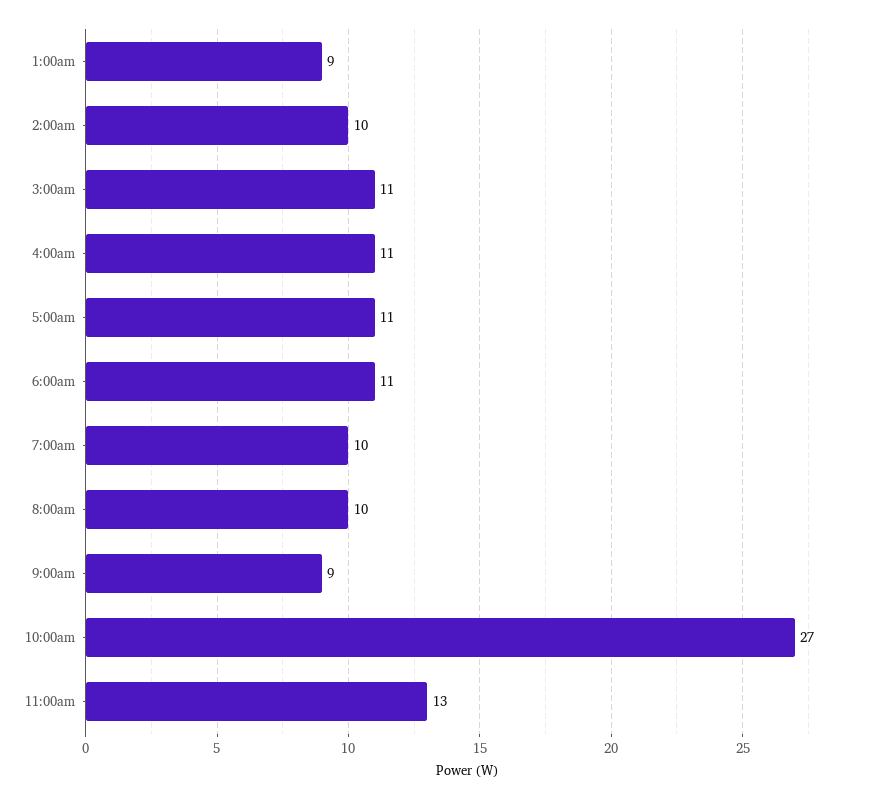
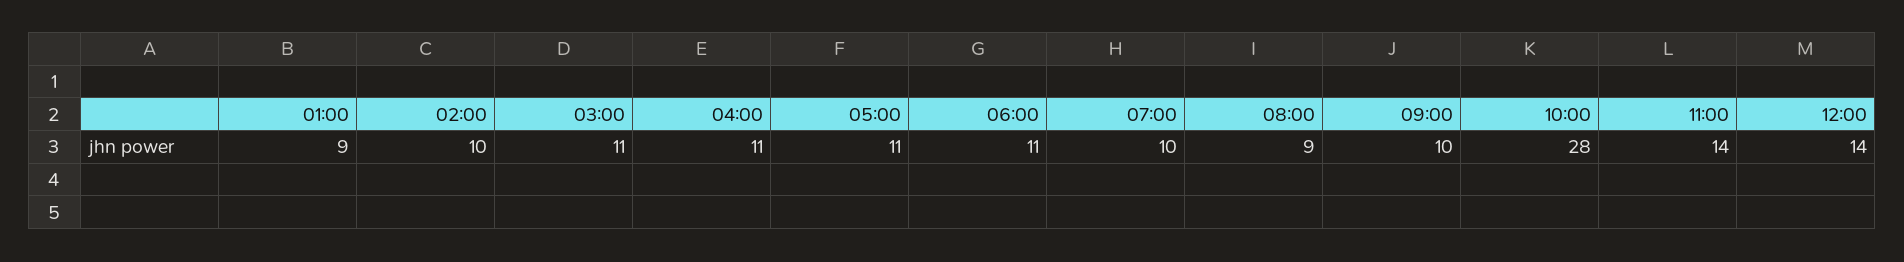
8:00am: 10 -> 9
9:00am: 9 -> 10
10:00am: 27 -> 28
11:00am: 13 -> 14
12:00: none -> 14

